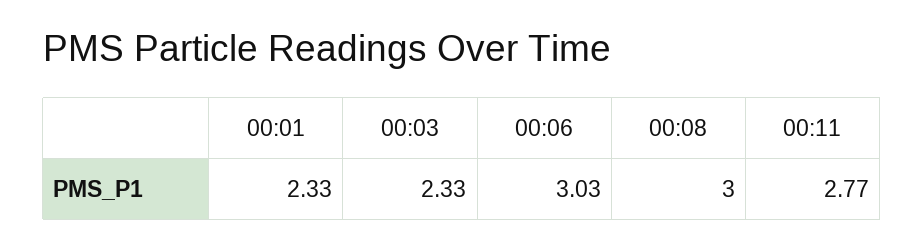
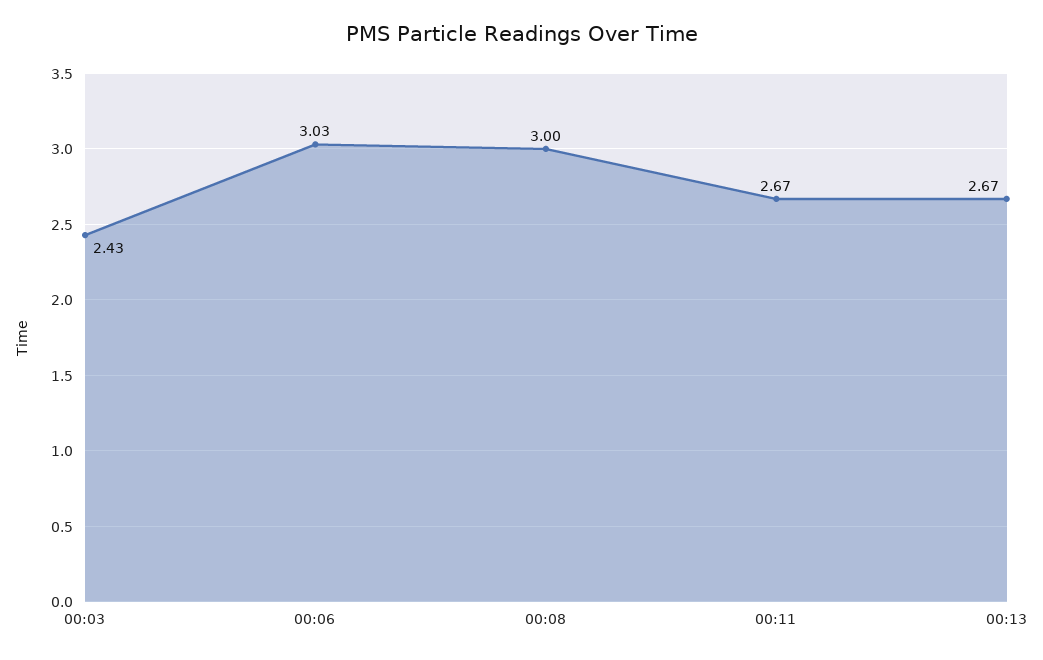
00:01: 2.33 -> none
00:03: 2.33 -> 2.43
00:11: 2.77 -> 2.67
00:13: none -> 2.67

